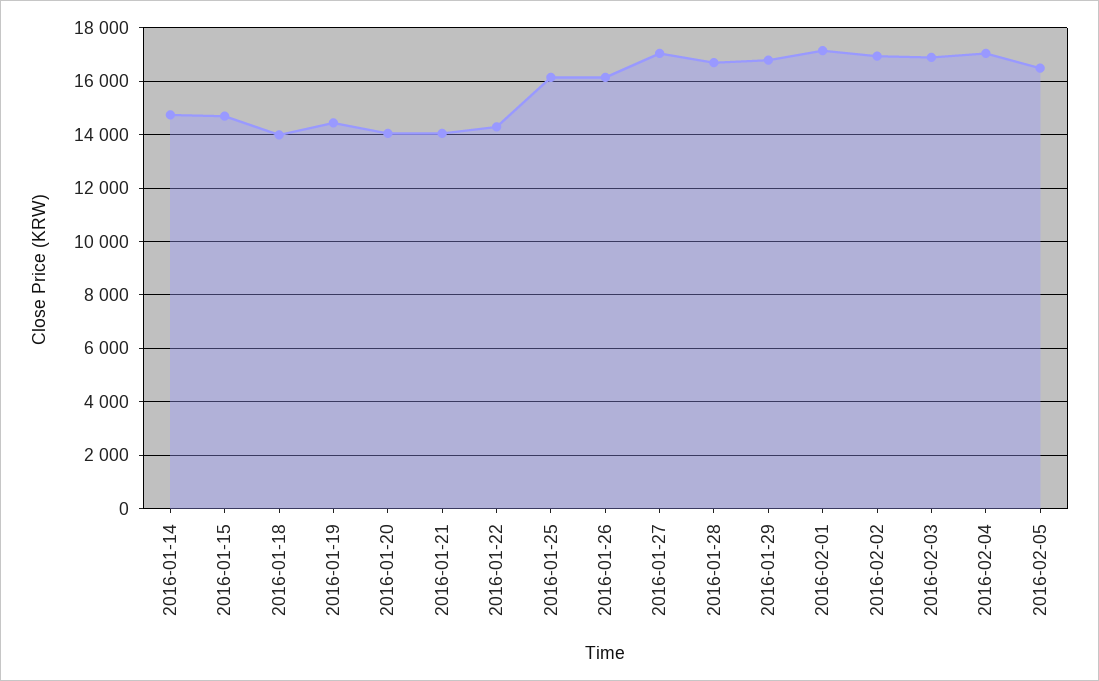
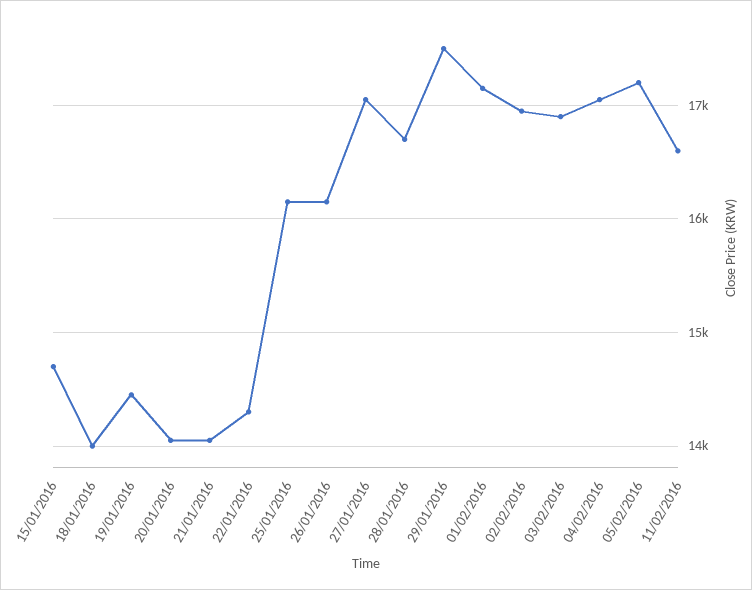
2016-01-14: 14750 -> none
2016-01-29: 16750 -> 17500
2016-02-05: 16500 -> 17200
11/02/2016: none -> 16600

